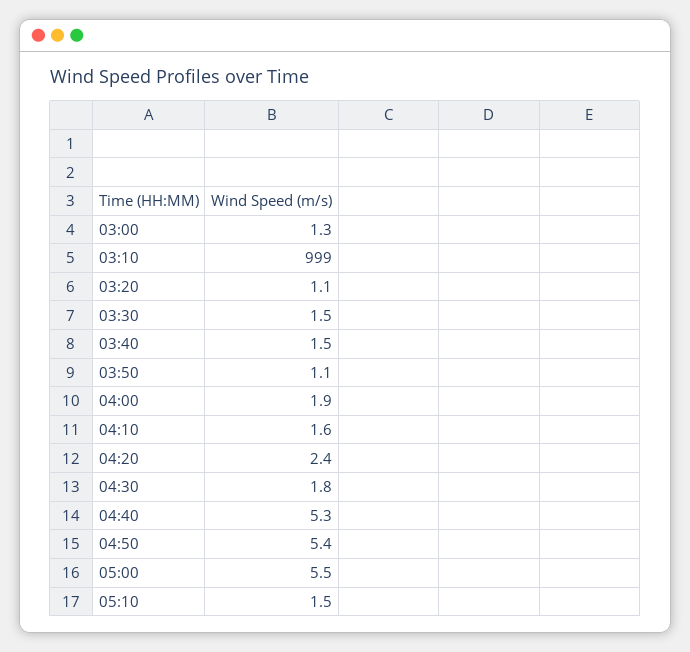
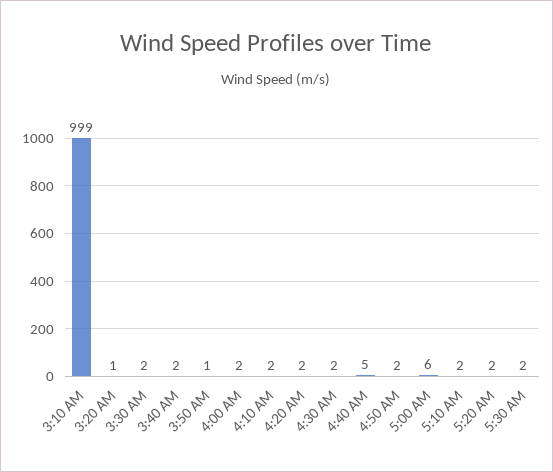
03:00: 1.3 -> none
04:50: 5.4 -> 2
5:20 AM: none -> 2
5:30 AM: none -> 2

